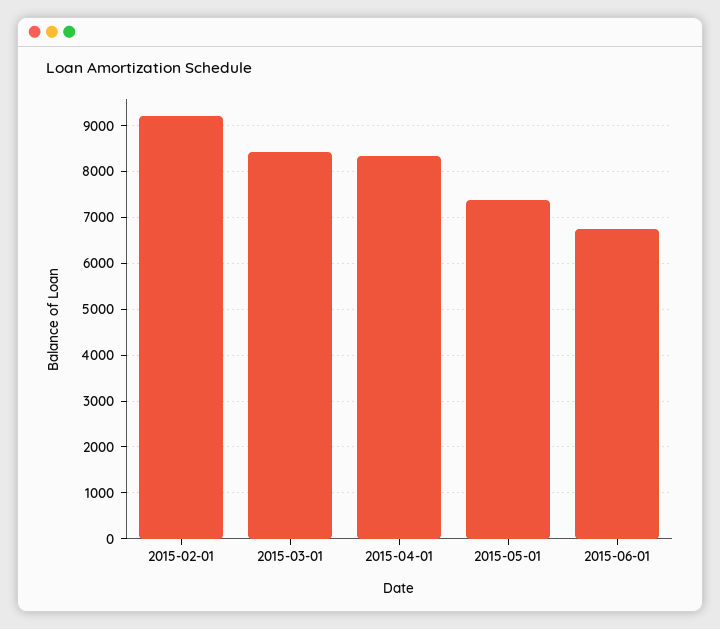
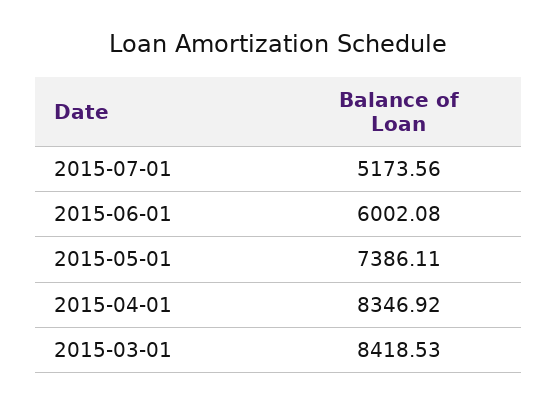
2015-02-01: 9200 -> none
2015-06-01: 6800 -> 6002.08
2015-07-01: none -> 5173.56

